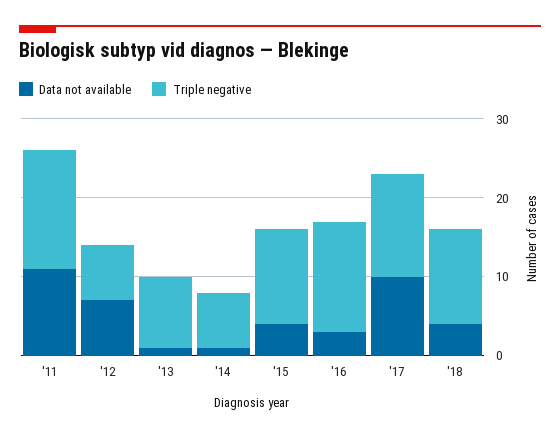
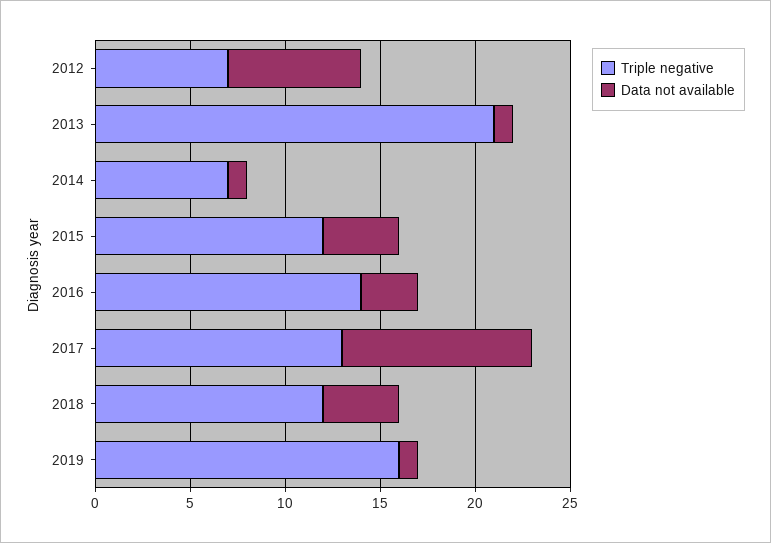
Data not available, '11: 10 -> none
Triple negative, '11: 15 -> none
Triple negative, '13: 10 -> 21
Triple negative, 2019: none -> 16
Data not available, 2019: none -> 1

